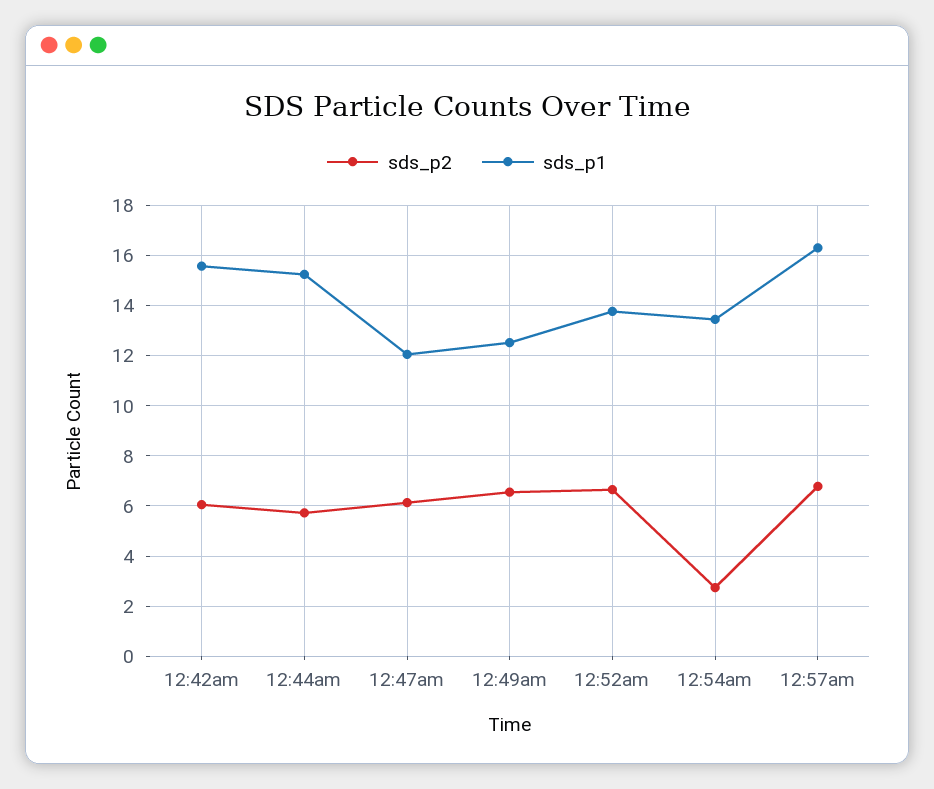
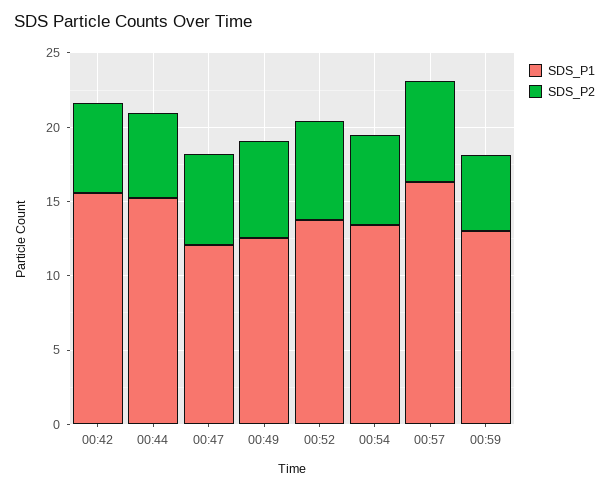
sds_p2, 12:54am: 2.75 -> 6
sds_p1, 00:59: none -> 13
sds_p2, 00:59: none -> 5

